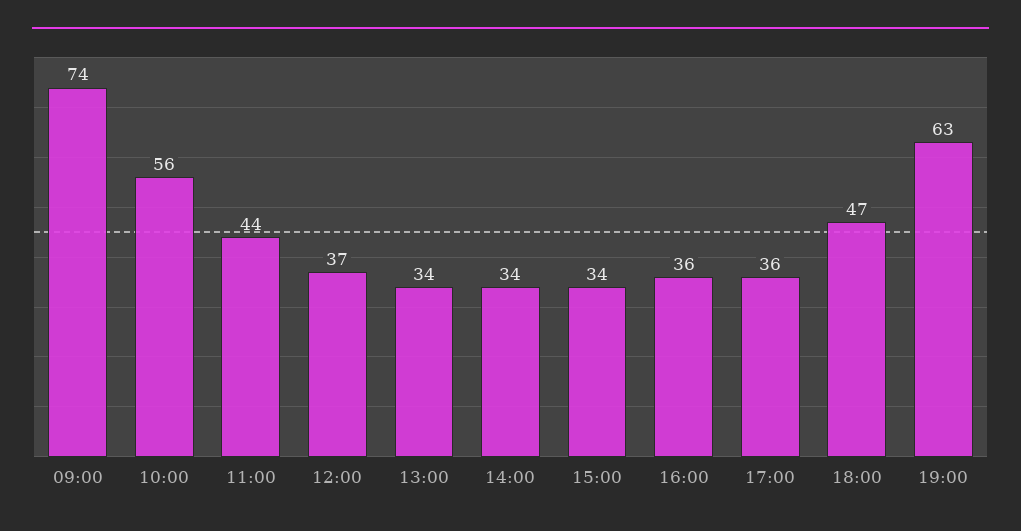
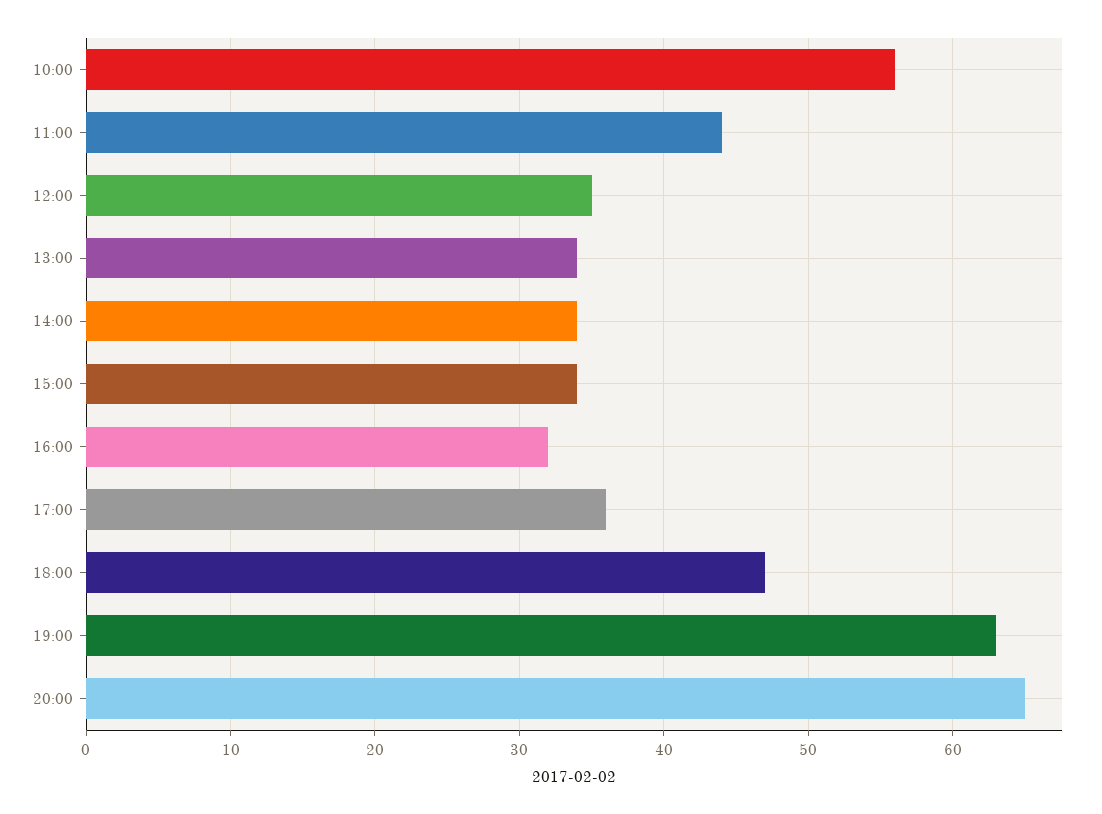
09:00: 74 -> none
12:00: 37 -> 35
16:00: 36 -> 32
20:00: none -> 65

